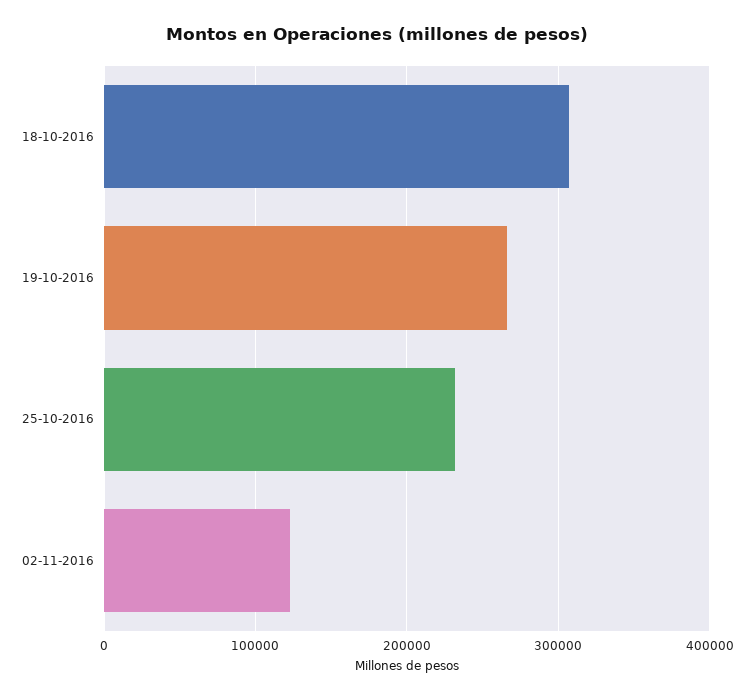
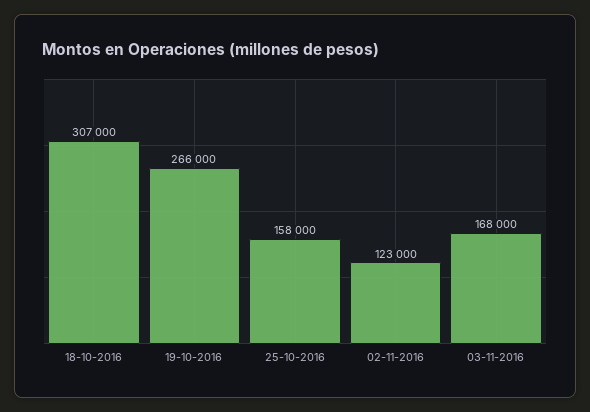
25-10-2016: 230000 -> 158000
03-11-2016: none -> 168000

